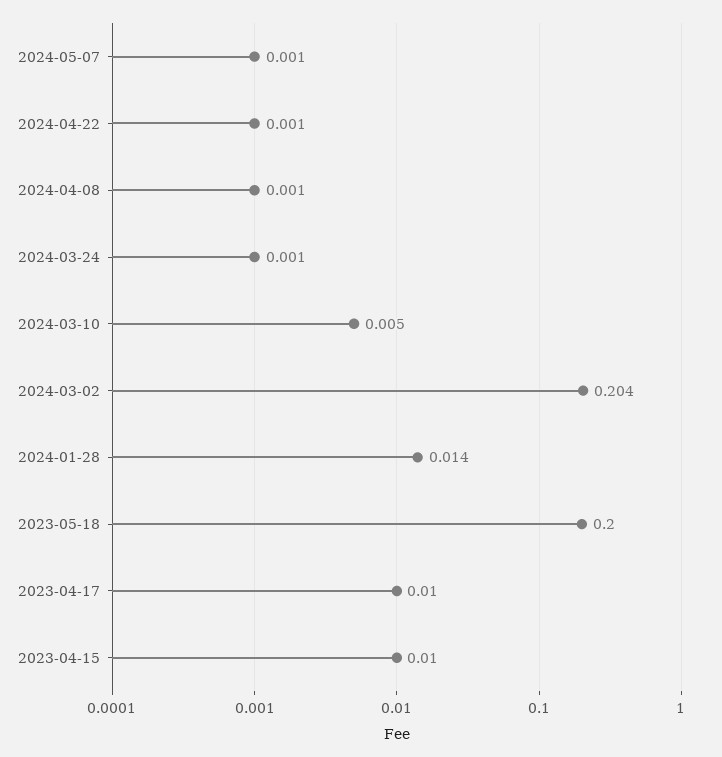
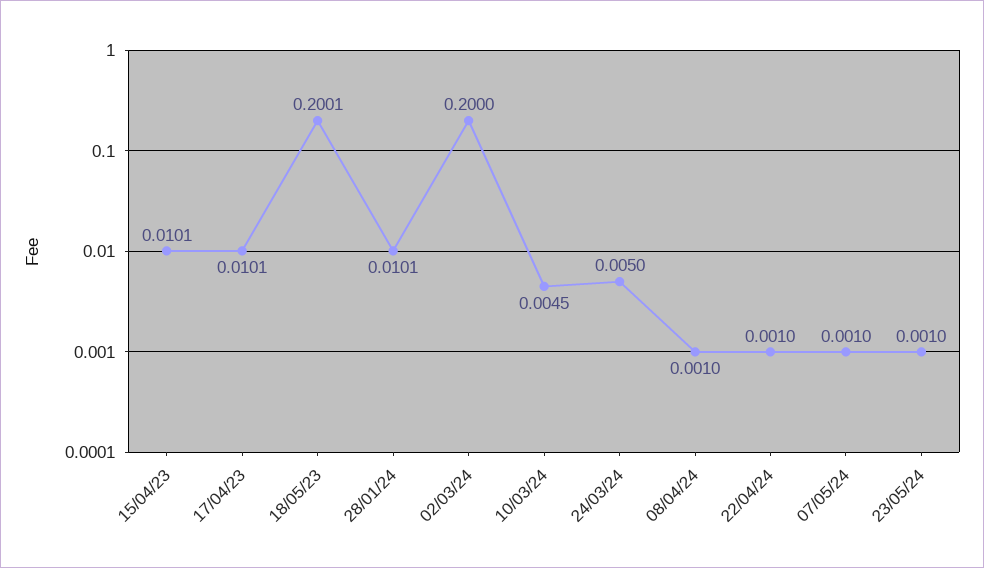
2024-03-24: 0.001 -> 0.005
2024-03-02: 0.204 -> 0.2
2024-01-28: 0.014 -> 0.0101
23/05/24: none -> 0.001

